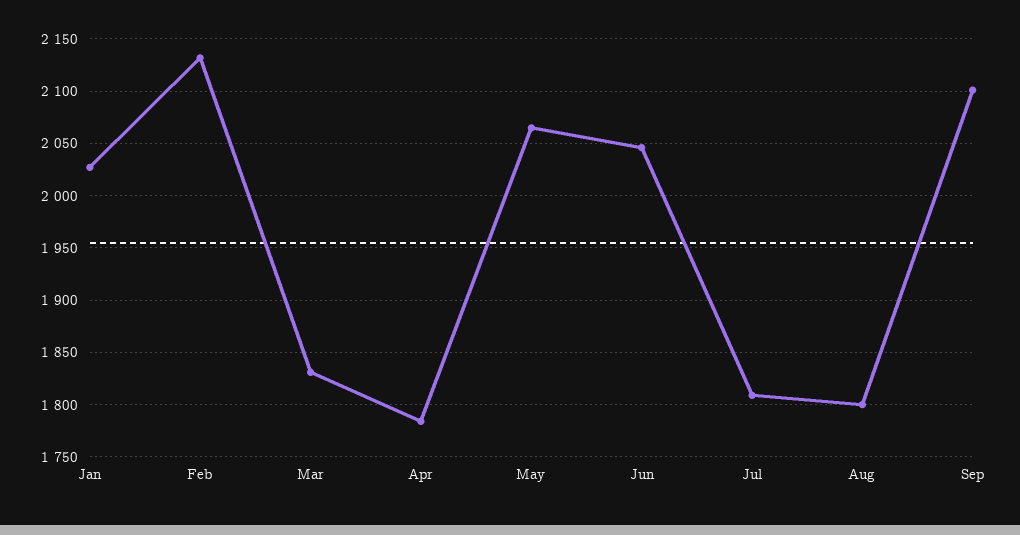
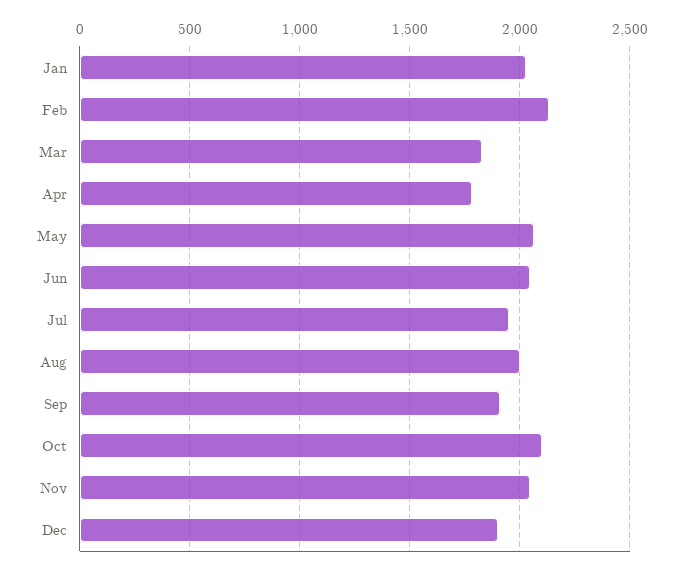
Jul: 1810 -> 1950
Aug: 1800 -> 2000
Sep: 2100 -> 1900
Oct: none -> 2100
Nov: none -> 2050
Dec: none -> 1900

